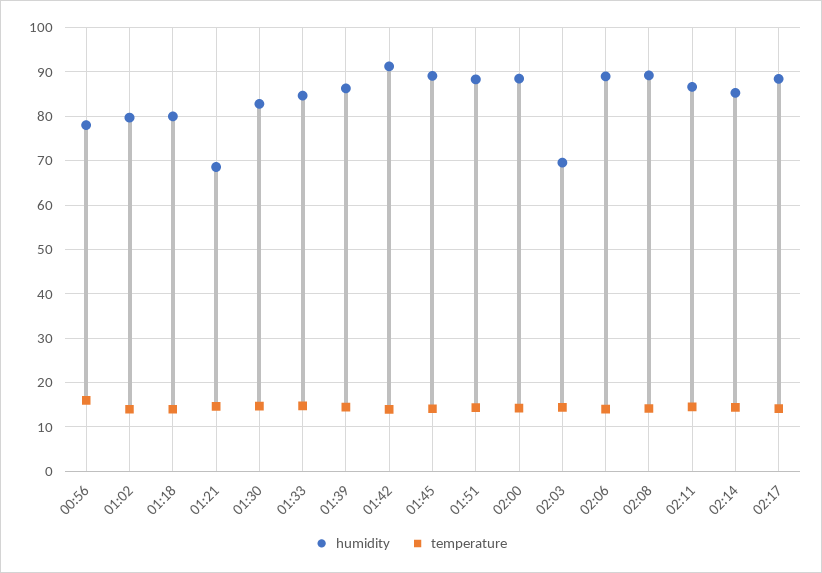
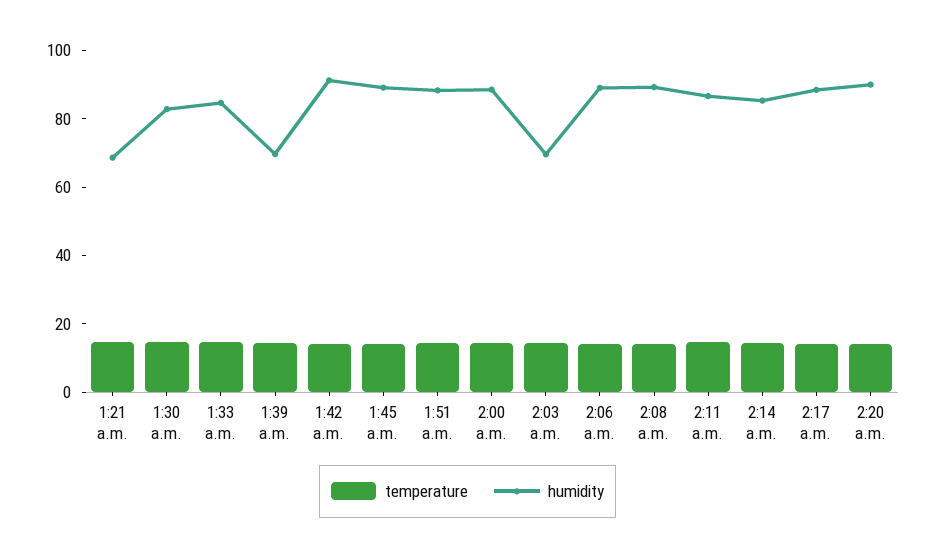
humidity, 00:56: 78 -> none
temperature, 00:56: 16 -> none
humidity, 01:02: 80 -> none
temperature, 01:02: 14 -> none
humidity, 01:18: 80 -> none
temperature, 01:18: 14 -> none
humidity, 01:39: 86 -> 70
temperature, 2:20 a.m.: none -> 15
humidity, 2:20 a.m.: none -> 90

